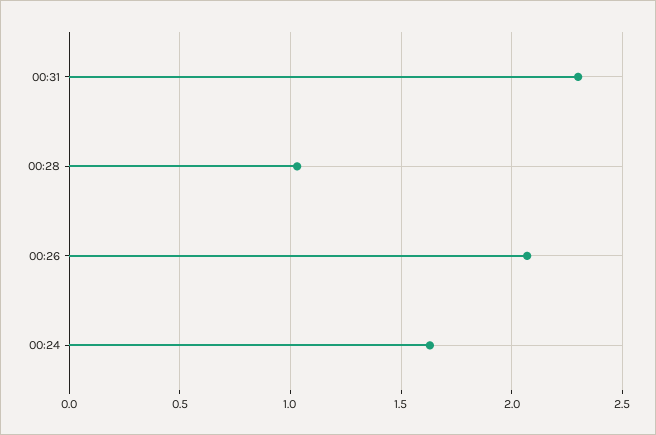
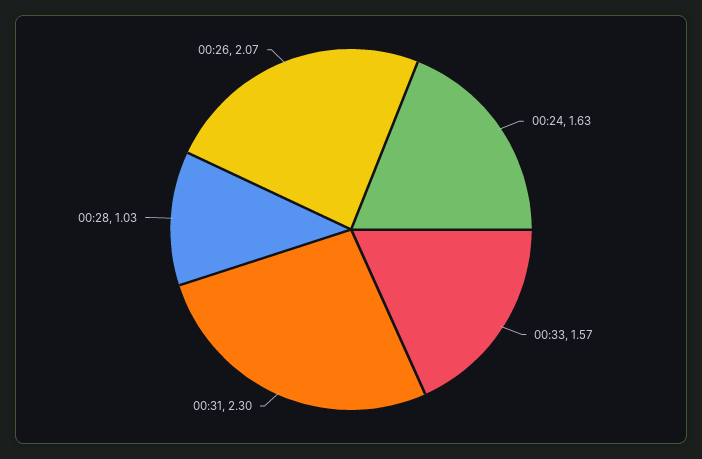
00:33: none -> 1.57

